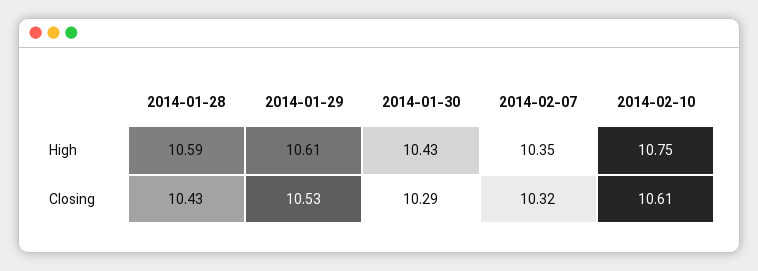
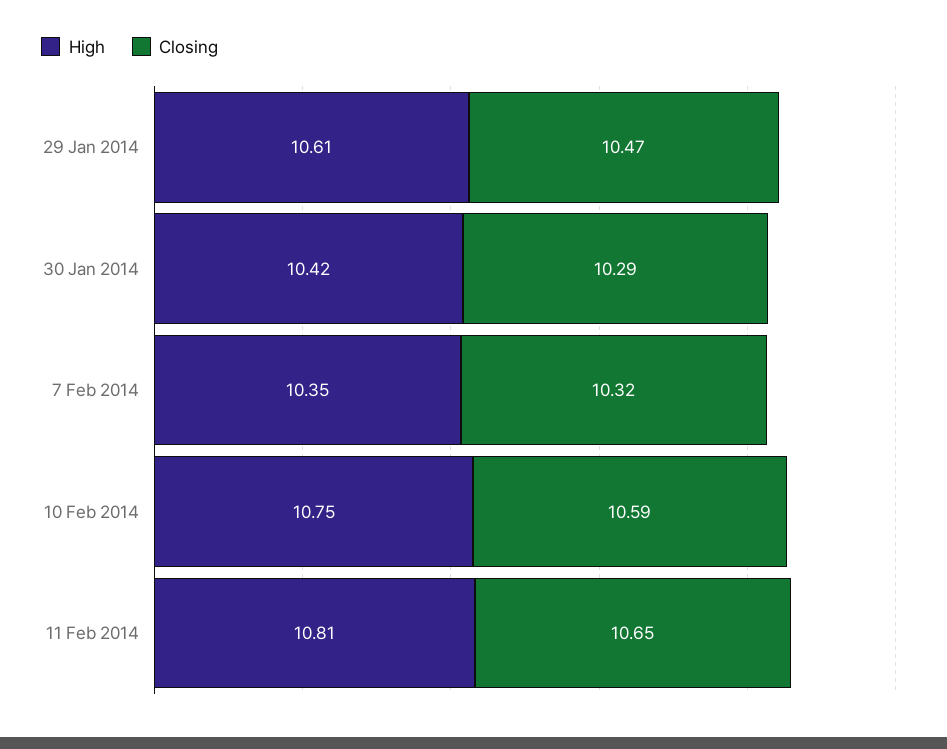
High, 2014-01-28: 10.59 -> none
High, 2014-01-30: 10.43 -> 10.42
Closing, 2014-01-28: 10.43 -> none
Closing, 2014-01-29: 10.53 -> 10.47
Closing, 2014-02-10: 10.61 -> 10.59
High, 11 Feb 2014: none -> 10.81
Closing, 11 Feb 2014: none -> 10.65

